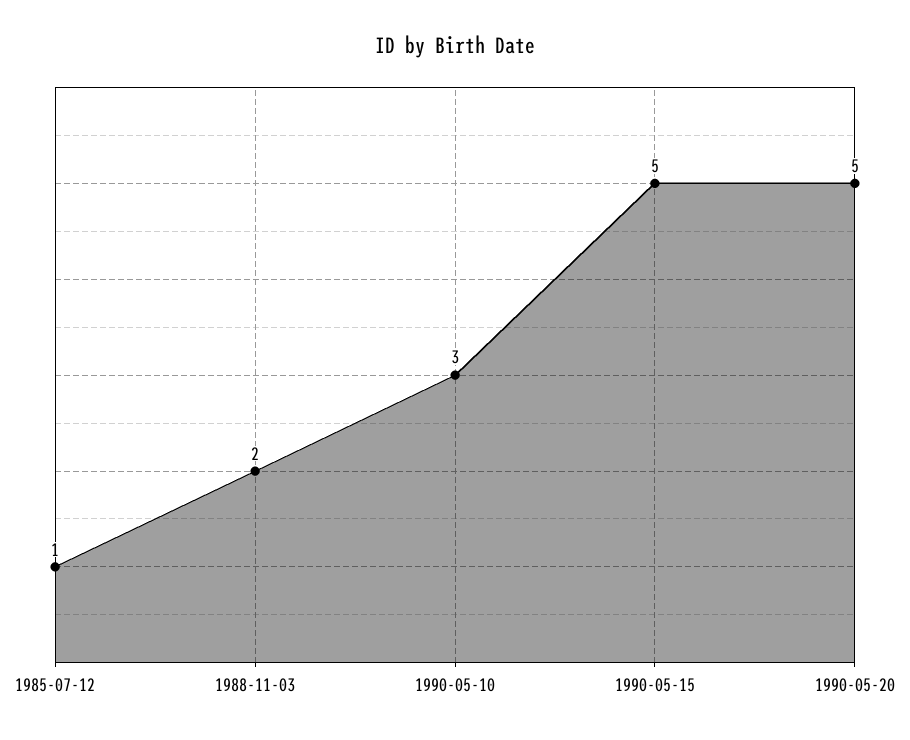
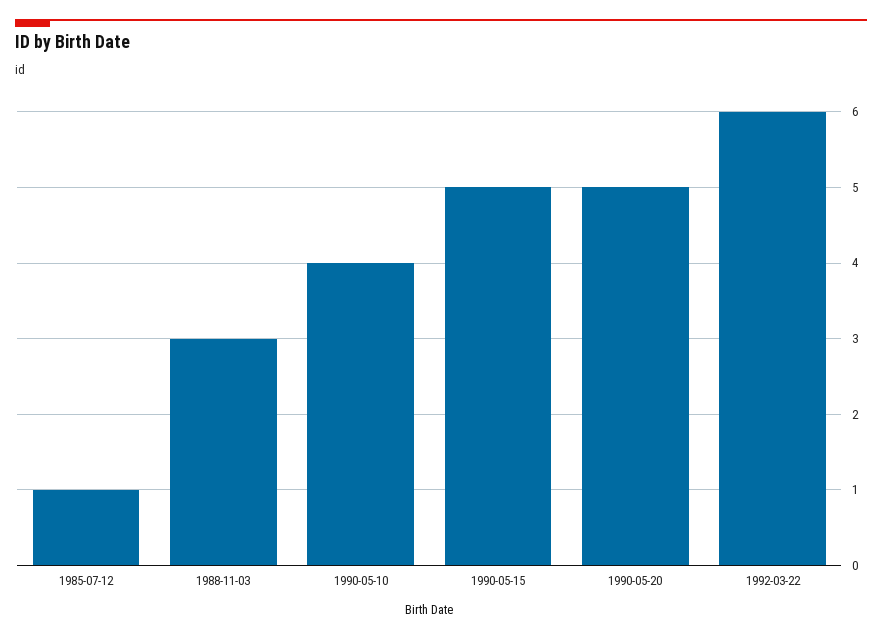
1988-11-03: 2 -> 3
1990-05-10: 3 -> 4
1992-03-22: none -> 6

